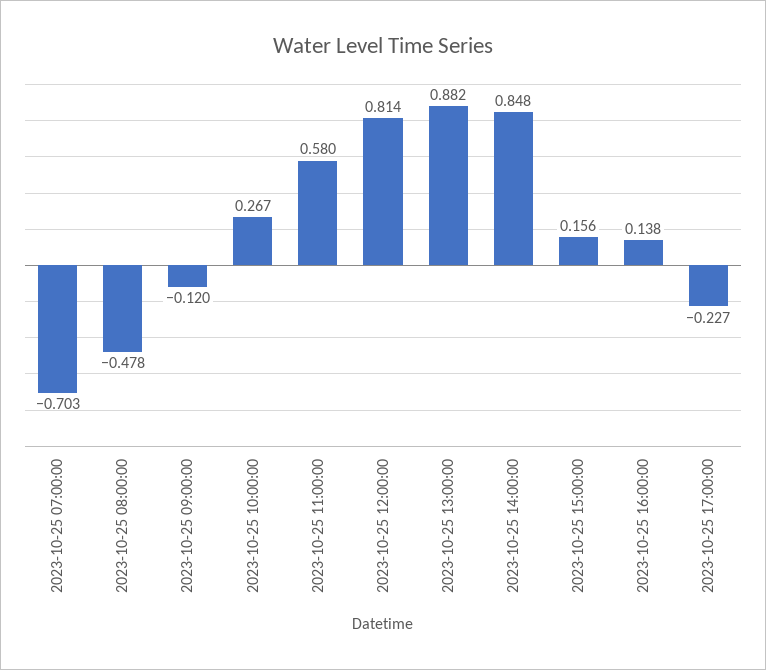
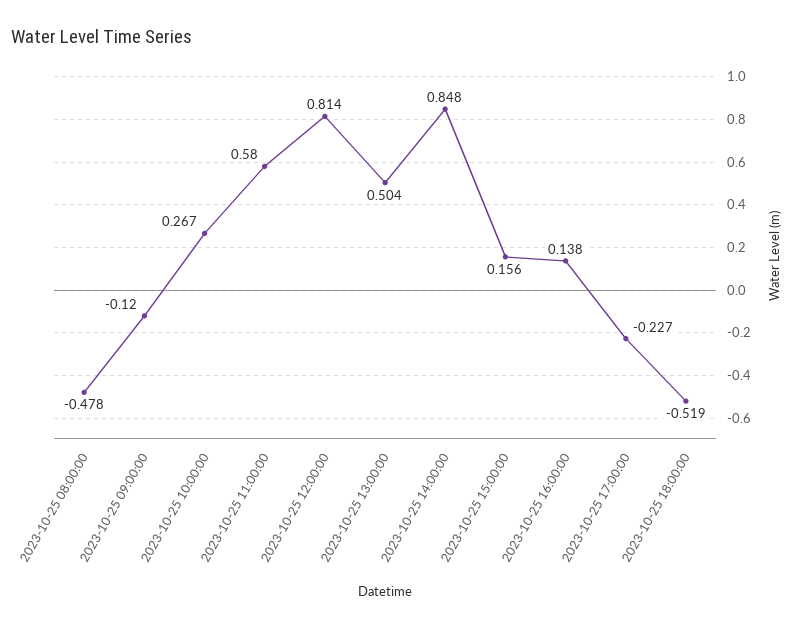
2023-10-25 07:00:00: -0.703 -> none
2023-10-25 13:00:00: 0.882 -> 0.504
2023-10-25 18:00:00: none -> -0.519

